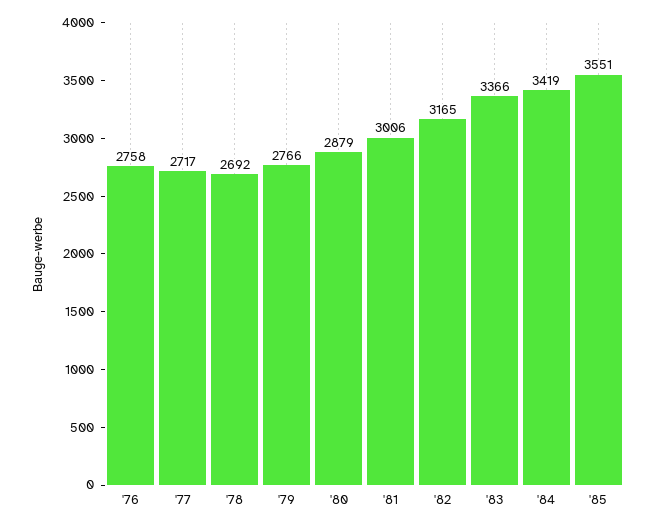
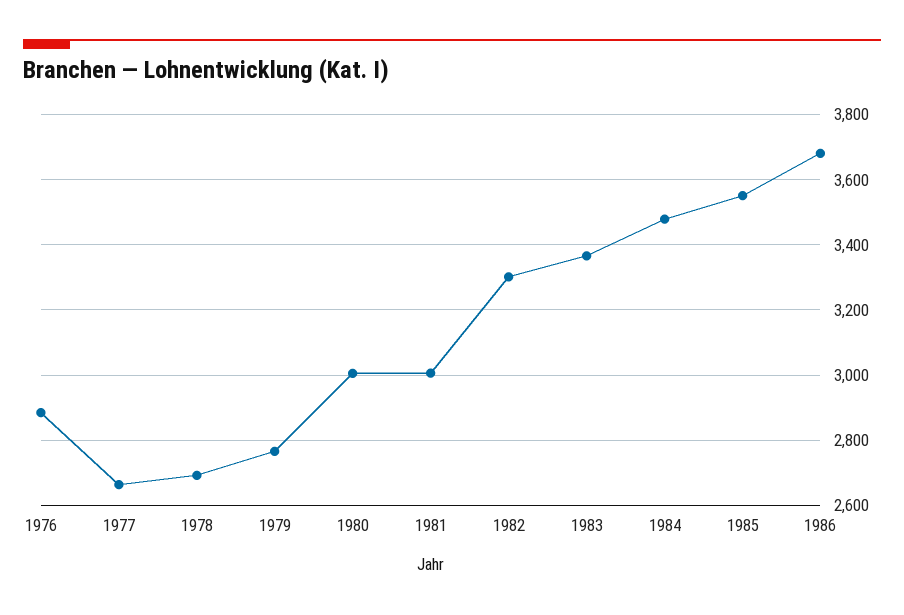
'76: 2758 -> 2880
'77: 2717 -> 2660
'80: 2879 -> 3000
'82: 3165 -> 3300
'84: 3419 -> 3480
1986: none -> 3680

